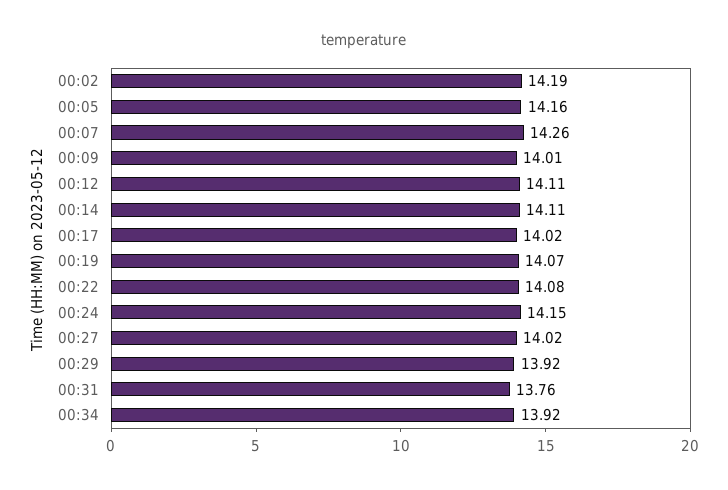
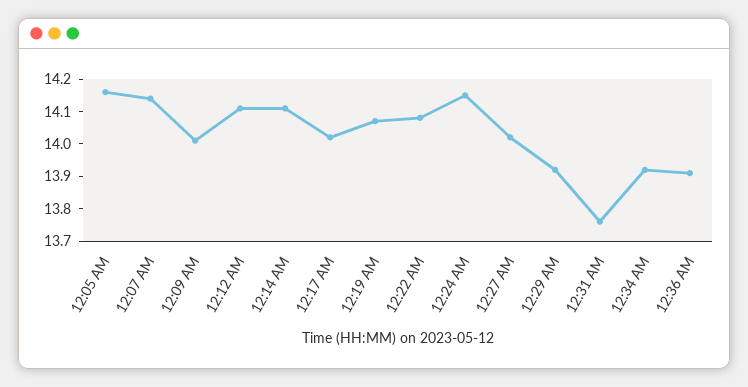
00:02: 14.19 -> none
00:07: 14.26 -> 14.15
12:36 AM: none -> 13.9

